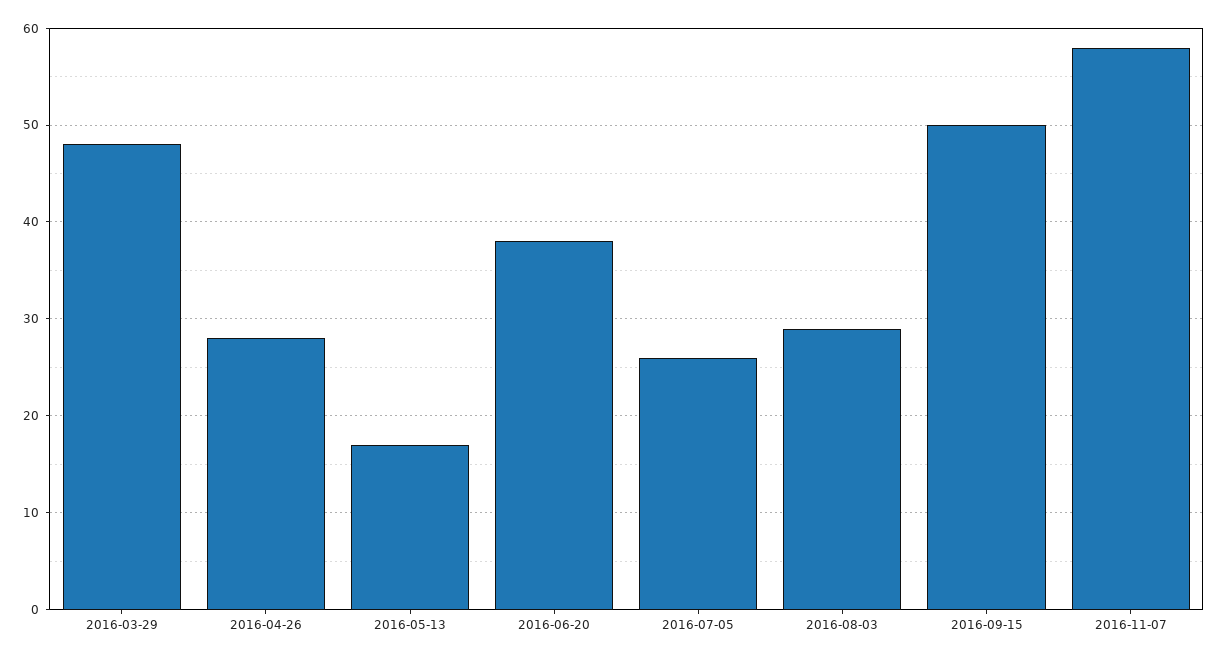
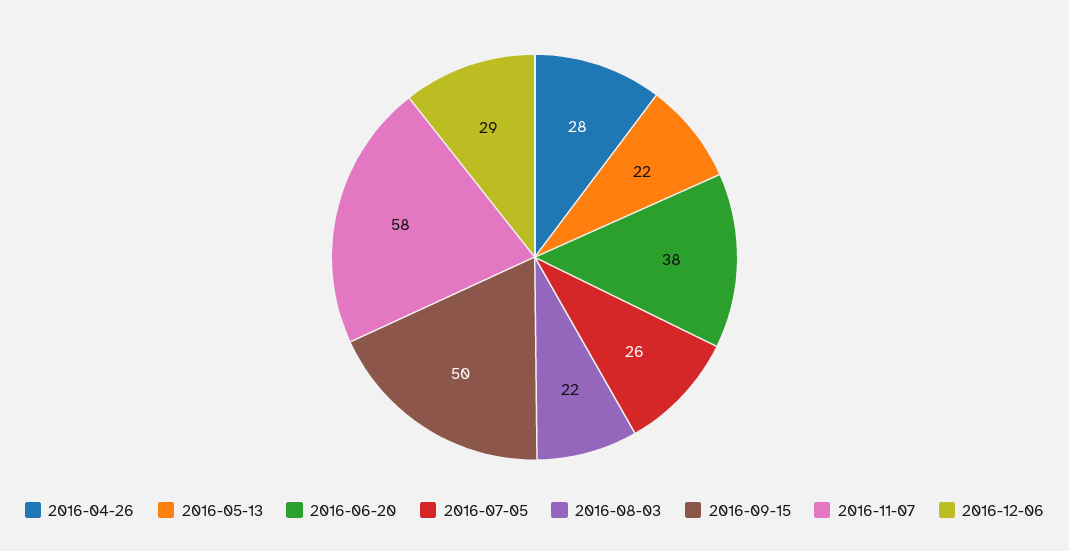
2016-03-29: 48 -> none
2016-05-13: 17 -> 22
2016-08-03: 29 -> 22
2016-12-06: none -> 29

